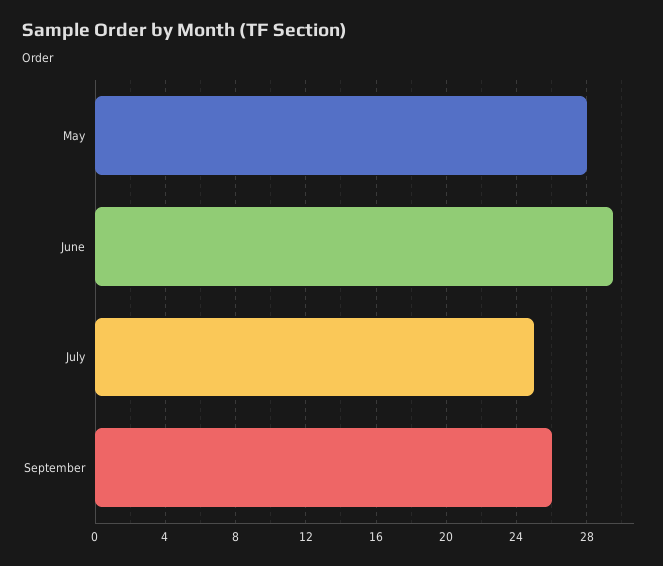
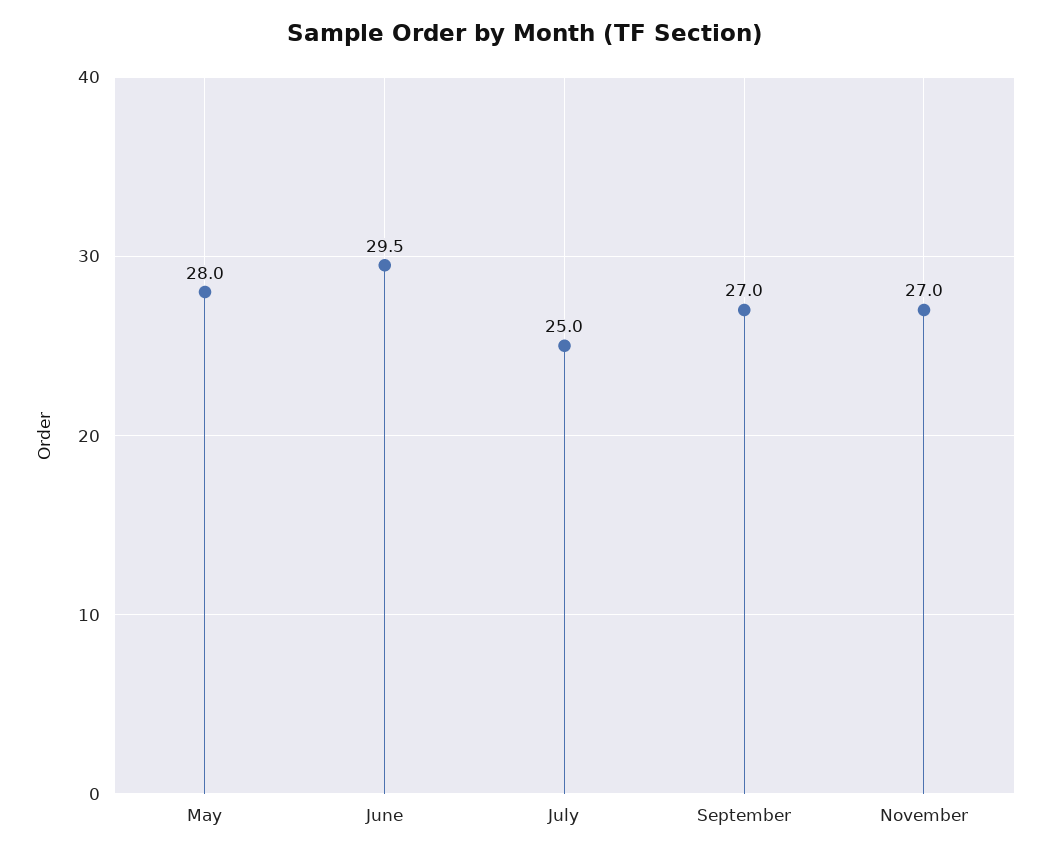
September: 26 -> 27
November: none -> 27

